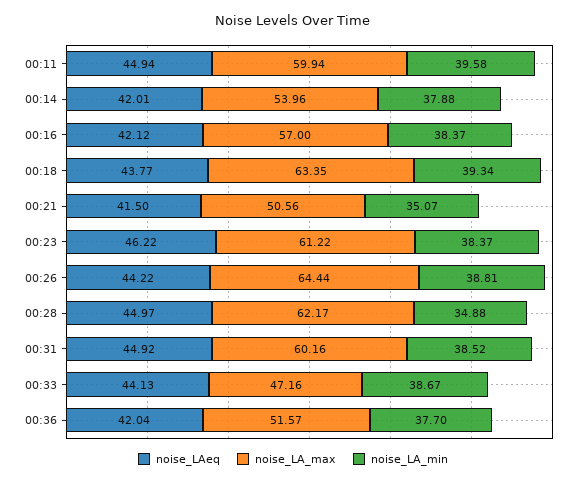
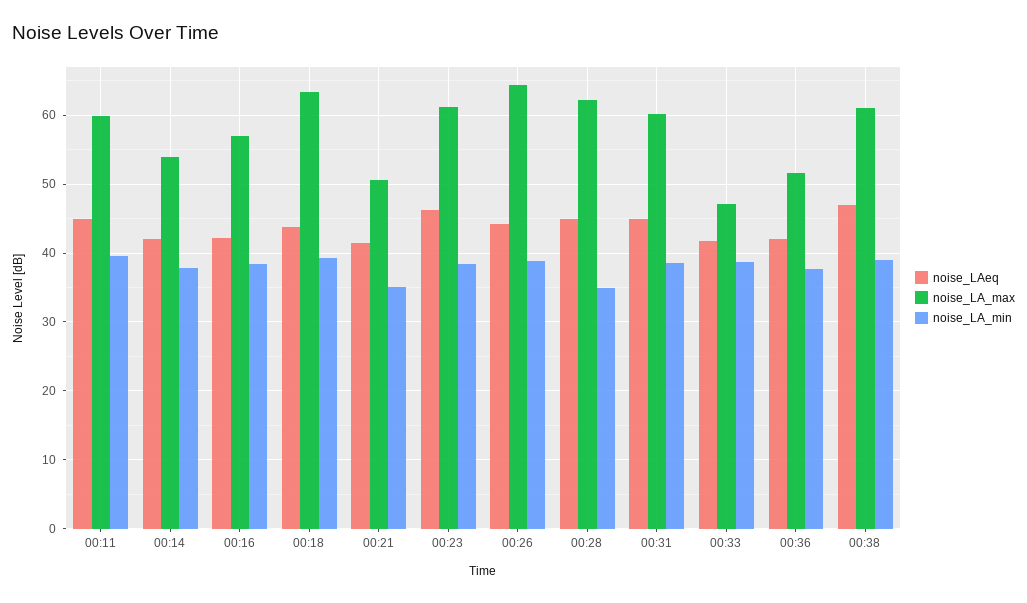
noise_LAeq, 00:33: 44.13 -> 42
noise_LAeq, 00:38: none -> 47
noise_LA_max, 00:38: none -> 61
noise_LA_min, 00:38: none -> 39

